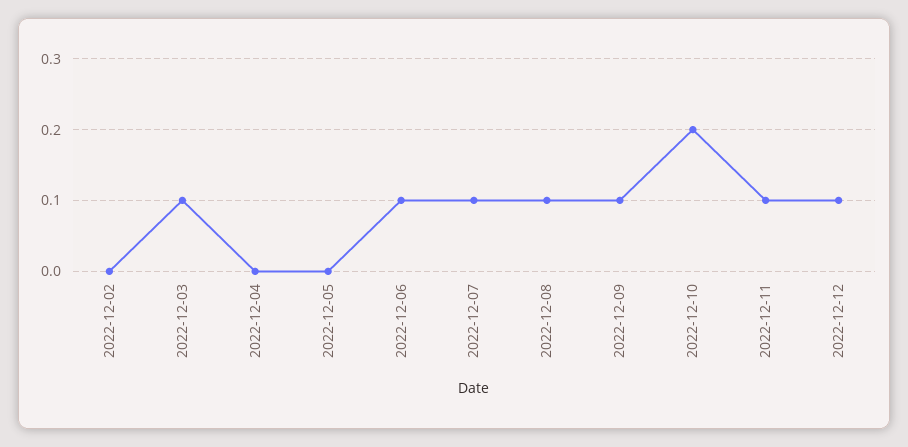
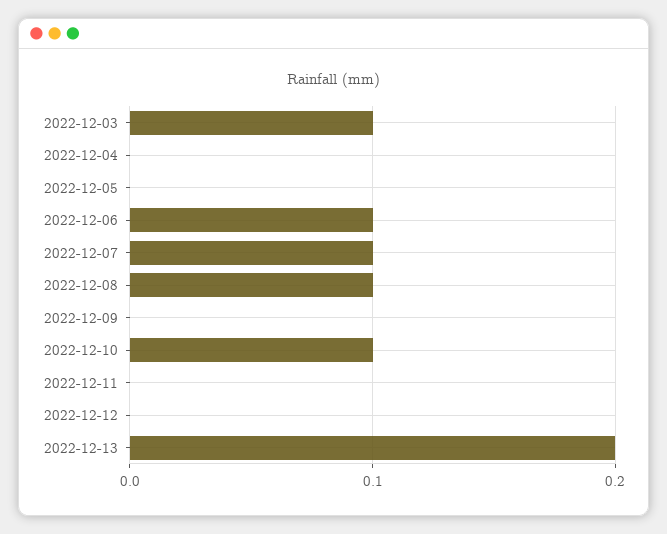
2022-12-02: 0 -> none
2022-12-09: 0.1 -> 0
2022-12-10: 0.2 -> 0.1
2022-12-11: 0.1 -> 0
2022-12-12: 0.1 -> 0
2022-12-13: none -> 0.2

